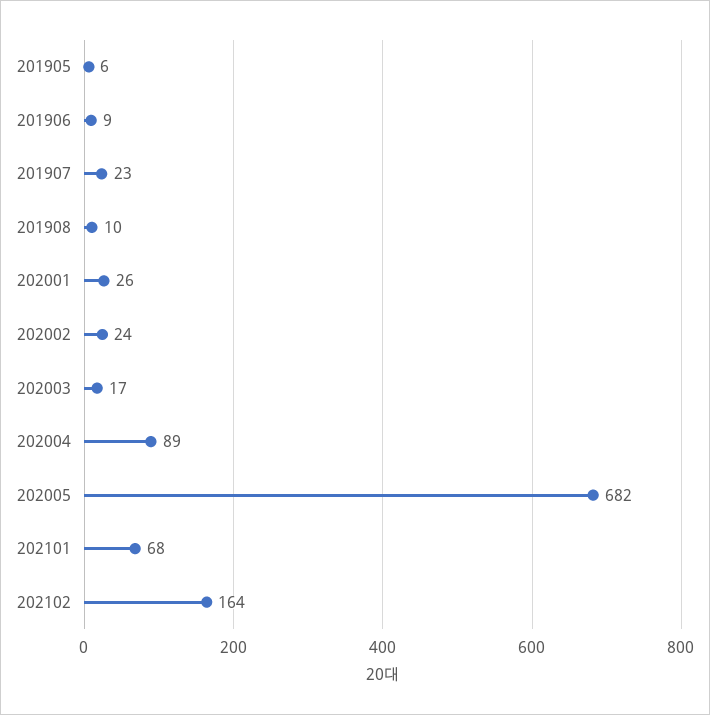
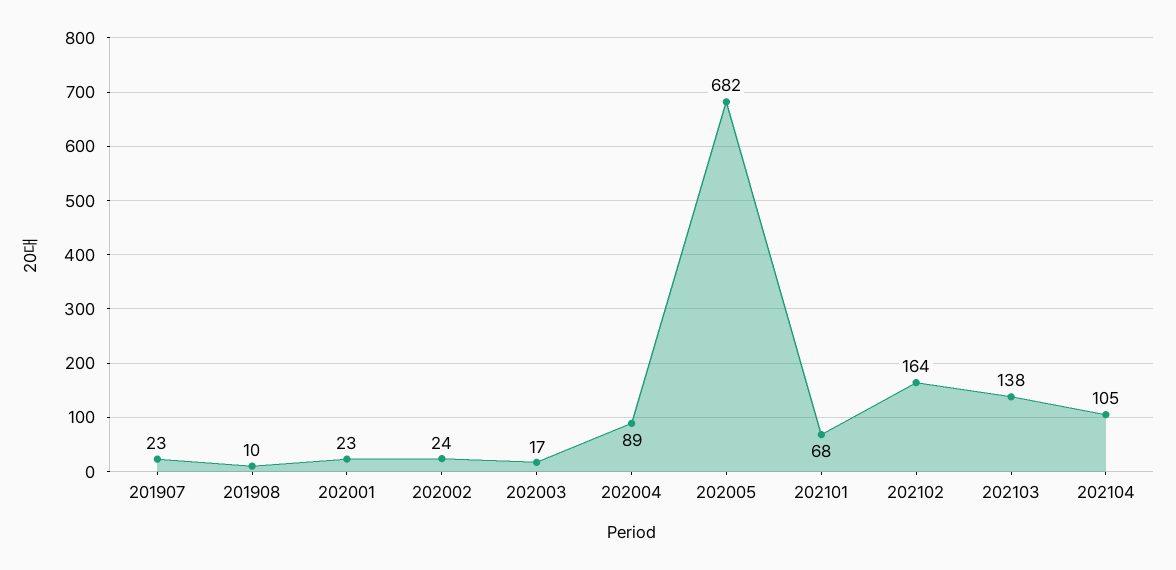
201905: 6 -> none
201906: 9 -> none
202001: 26 -> 23
202103: none -> 138
202104: none -> 105

